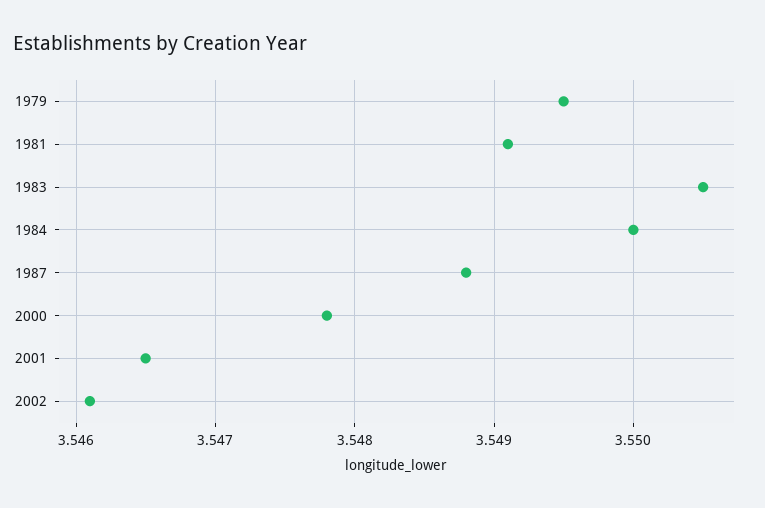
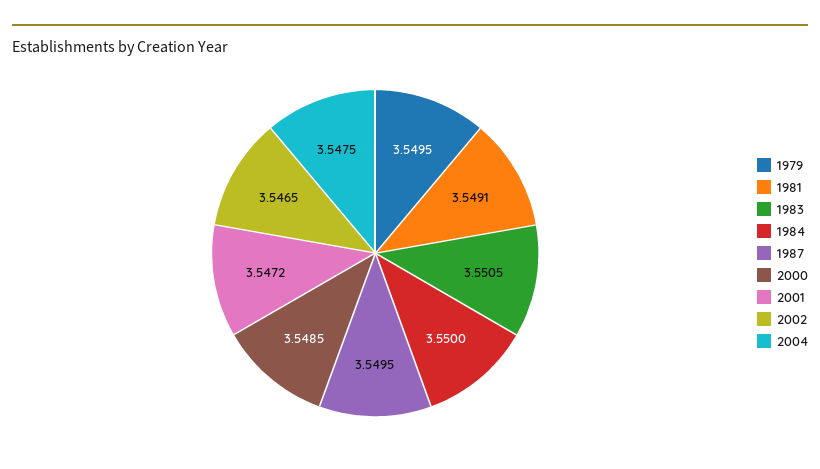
1987: 3.5488 -> 3.5495
2000: 3.5478 -> 3.5485
2001: 3.5465 -> 3.5472
2002: 3.5461 -> 3.5465
2004: none -> 3.5475

